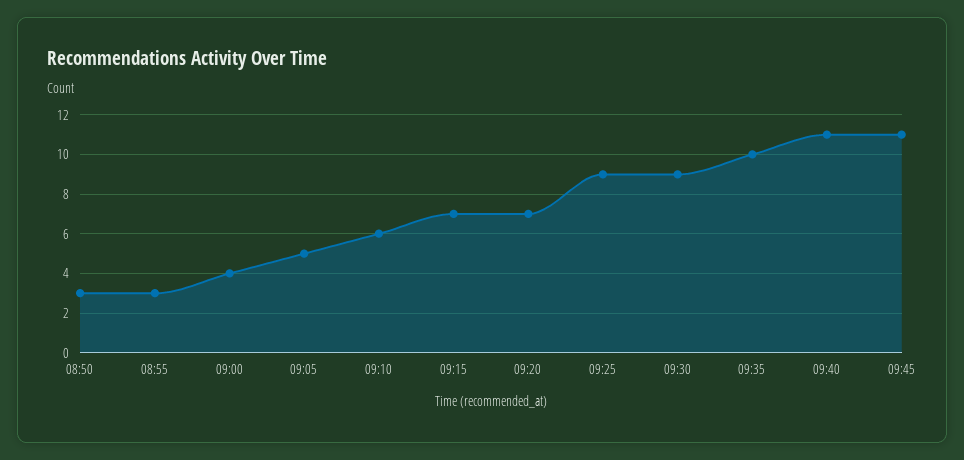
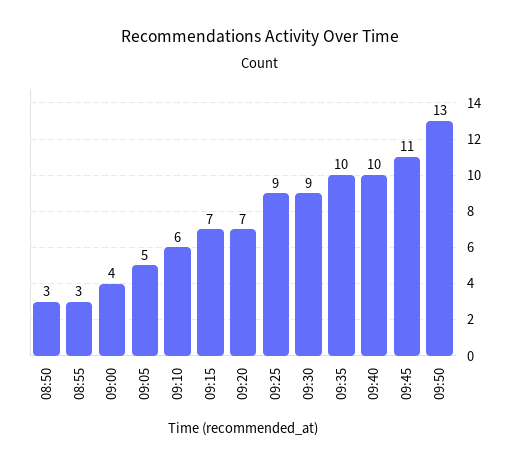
09:40: 11 -> 10
09:50: none -> 13

